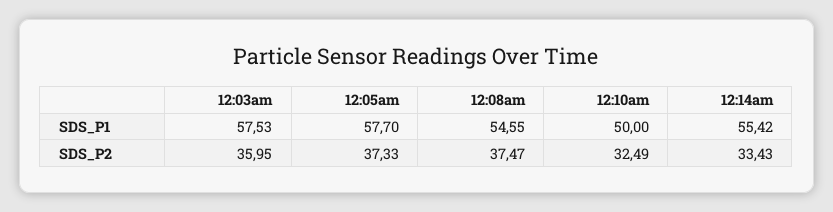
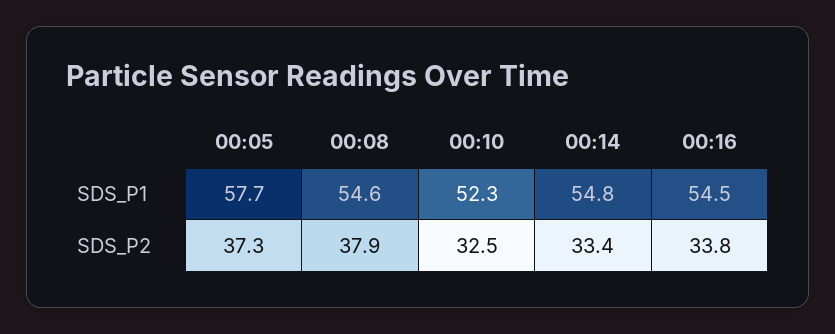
12:03am, SDS_P1: 57.53 -> none
12:10am, SDS_P1: 50 -> 52.3
12:14am, SDS_P1: 55.42 -> 54.8
12:03am, SDS_P2: 35.95 -> none
12:08am, SDS_P2: 37.47 -> 37.9
00:16, SDS_P1: none -> 54.5
00:16, SDS_P2: none -> 33.8

